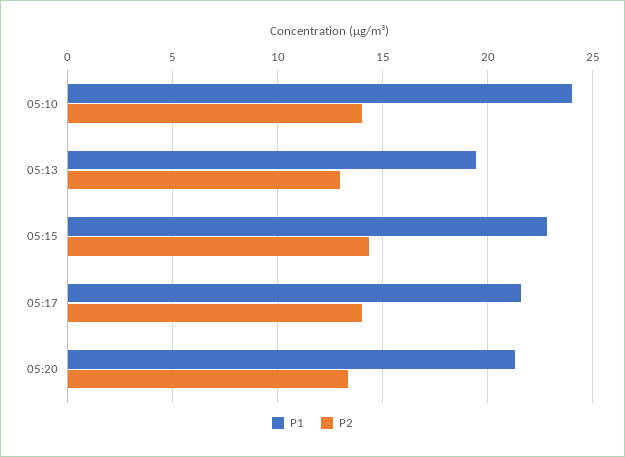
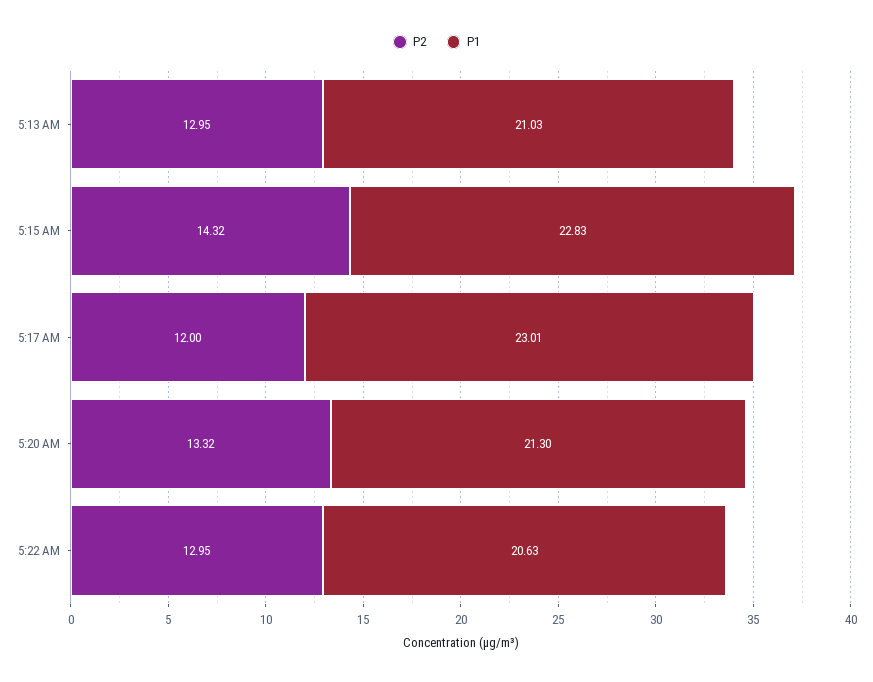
P1, 05:10: 24 -> none
P2, 05:10: 14 -> none
P1, 05:13: 19.5 -> 21.03
P1, 05:17: 21.5 -> 23.01
P2, 05:17: 14 -> 12
P2, 5:22 AM: none -> 12.95
P1, 5:22 AM: none -> 20.63

